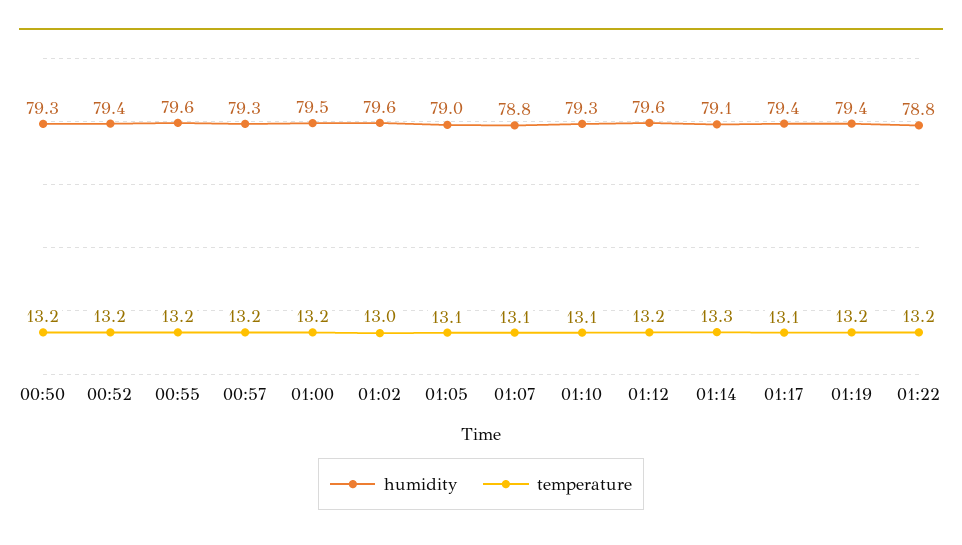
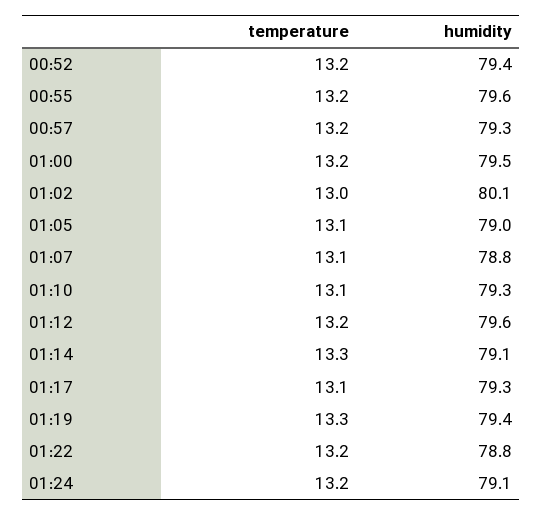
humidity, 00:50: 79.3 -> none
temperature, 00:50: 13.2 -> none
humidity, 01:02: 79.6 -> 80.1
humidity, 01:17: 79.4 -> 79.3
temperature, 01:19: 13.2 -> 13.3
temperature, 01:24: none -> 13.2
humidity, 01:24: none -> 79.1

